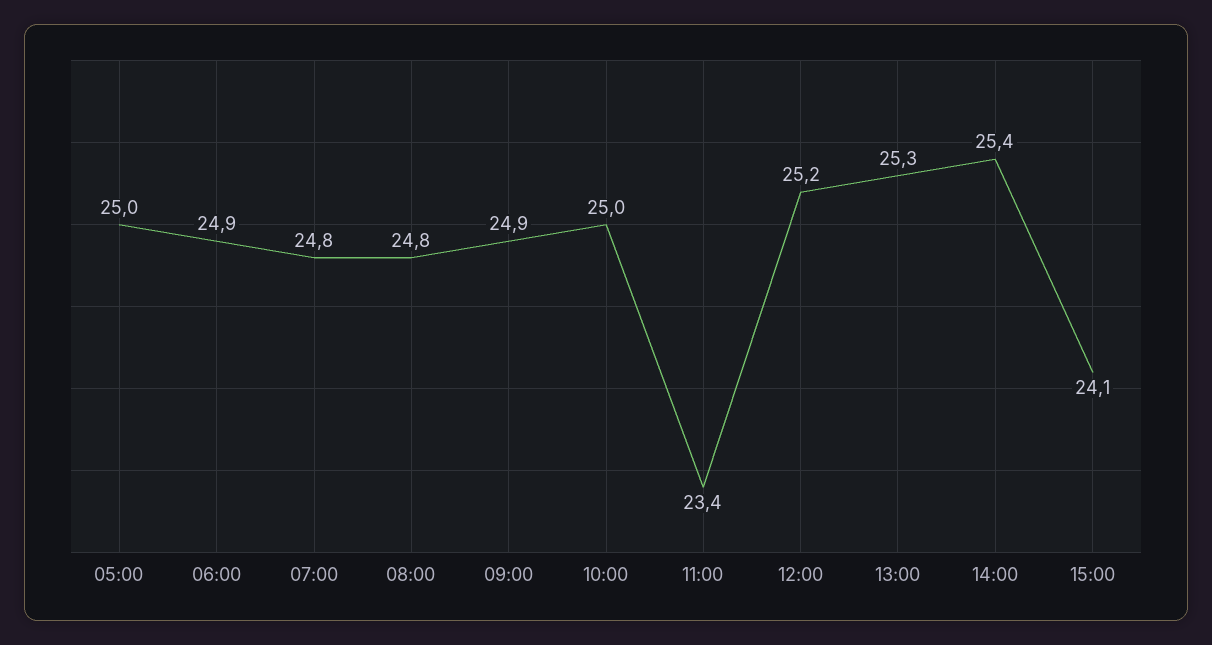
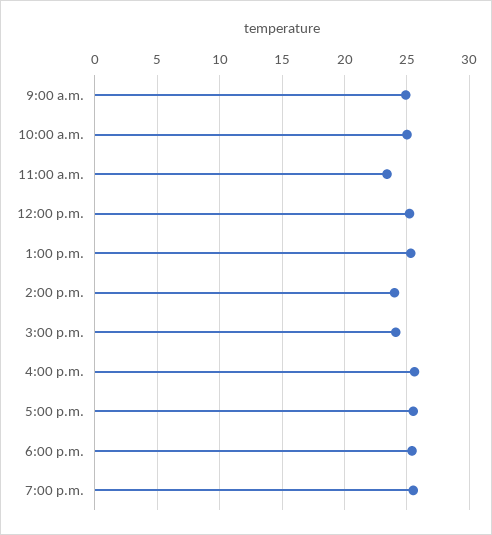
05:00: 25 -> none
06:00: 24.9 -> none
07:00: 24.8 -> none
08:00: 24.8 -> none
14:00: 25.4 -> 24
4:00 p.m.: none -> 25.5
5:00 p.m.: none -> 25.5
6:00 p.m.: none -> 25.5
7:00 p.m.: none -> 25.5

